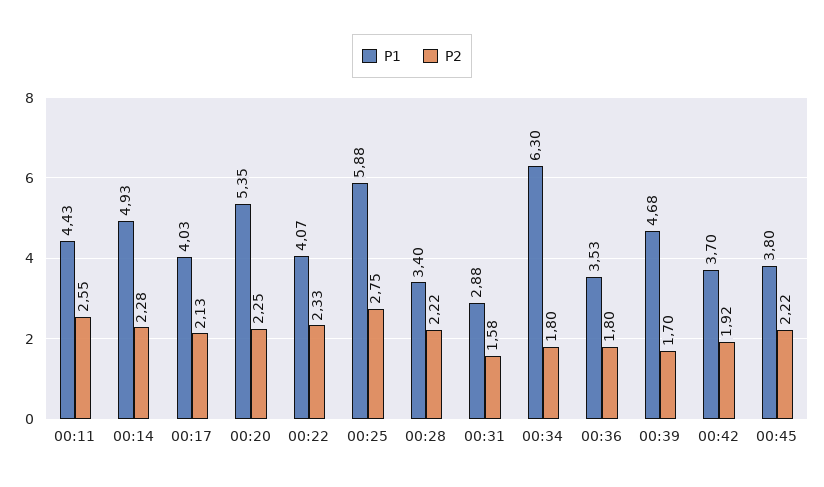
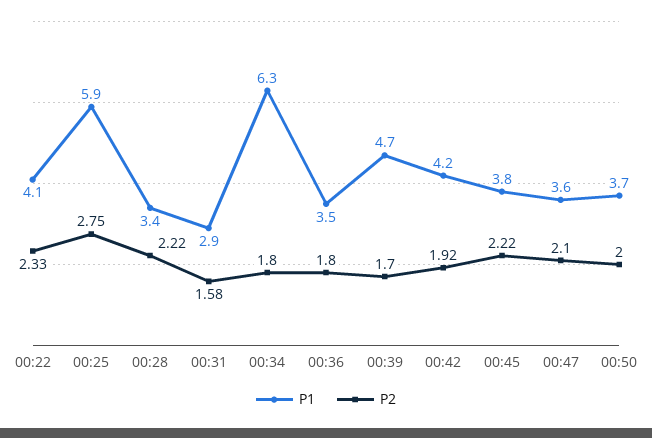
P1, 00:11: 4.43 -> none
P2, 00:11: 2.55 -> none
P1, 00:14: 4.93 -> none
P2, 00:14: 2.28 -> none
P1, 00:17: 4.03 -> none
P2, 00:17: 2.13 -> none
P1, 00:20: 5.35 -> none
P2, 00:20: 2.25 -> none
P1, 00:42: 3.7 -> 4.2
P1, 00:47: none -> 3.6
P2, 00:47: none -> 2.1
P1, 00:50: none -> 3.7
P2, 00:50: none -> 2

